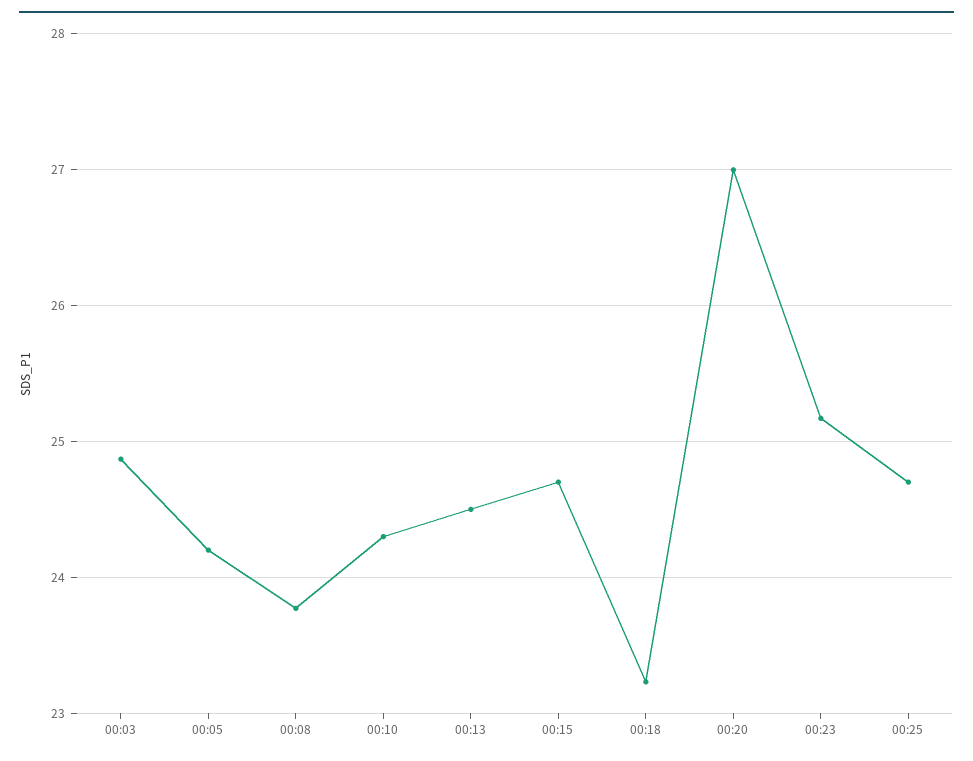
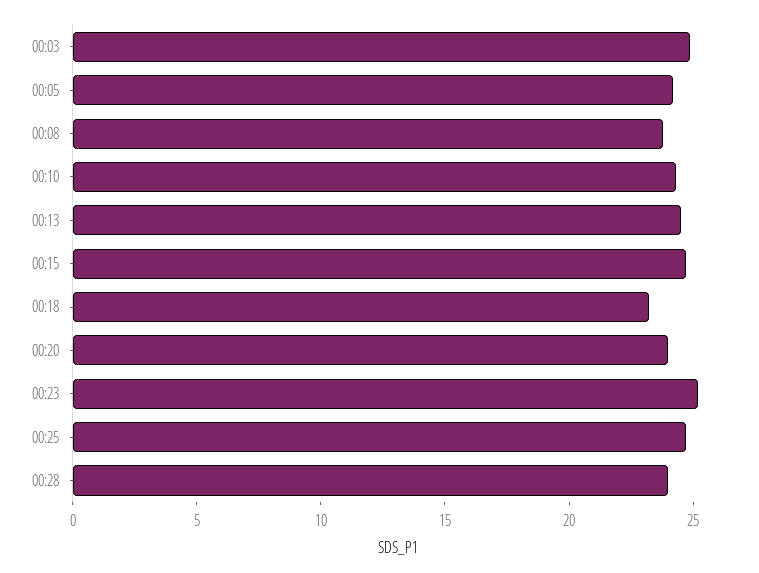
00:20: 27 -> 24
00:28: none -> 24

